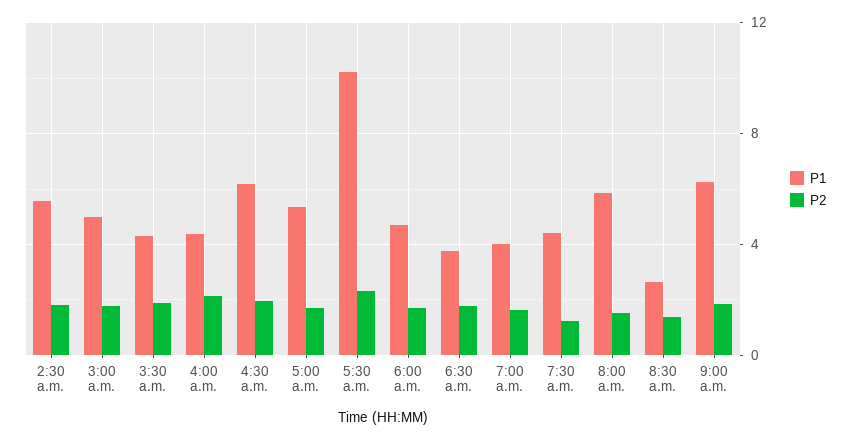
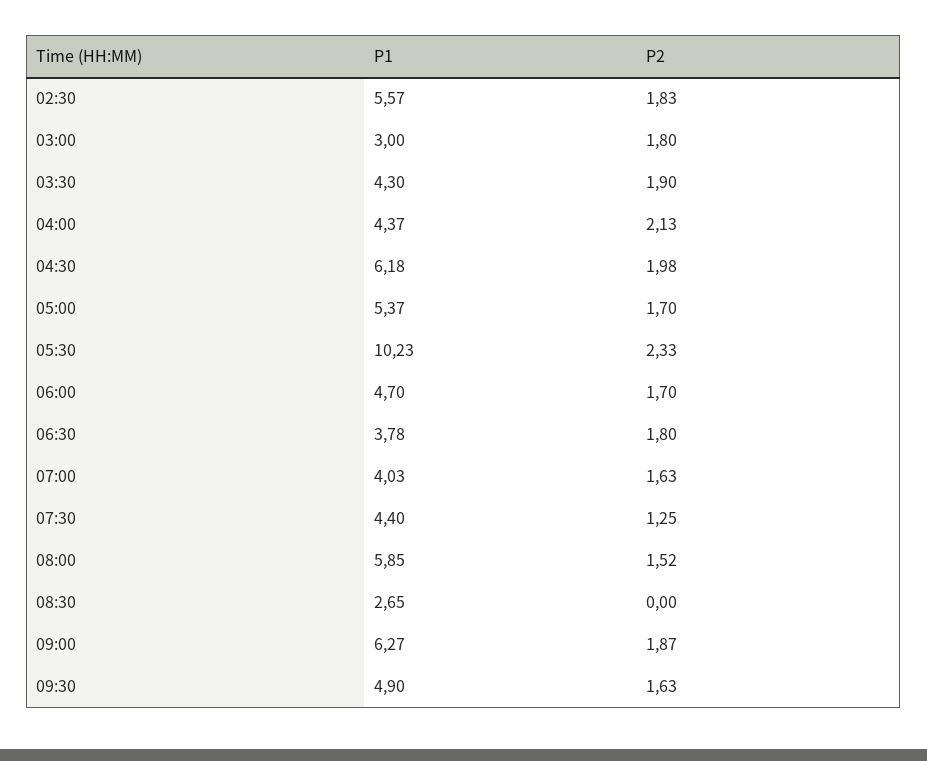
P1, 3:00 a.m.: 5 -> 3
P2, 8:30 a.m.: 1.5 -> 0
P1, 09:30: none -> 4.9
P2, 09:30: none -> 1.63

